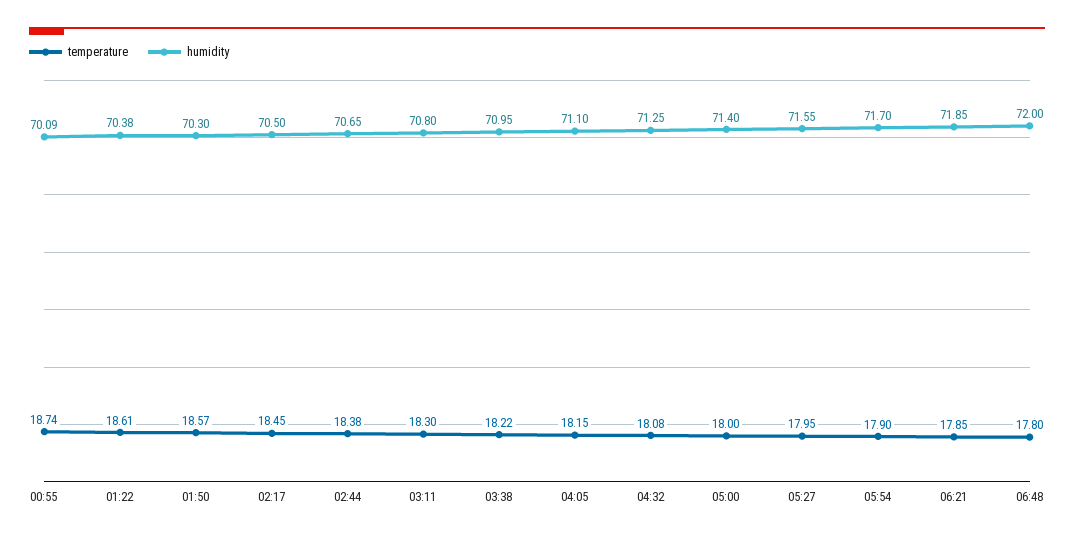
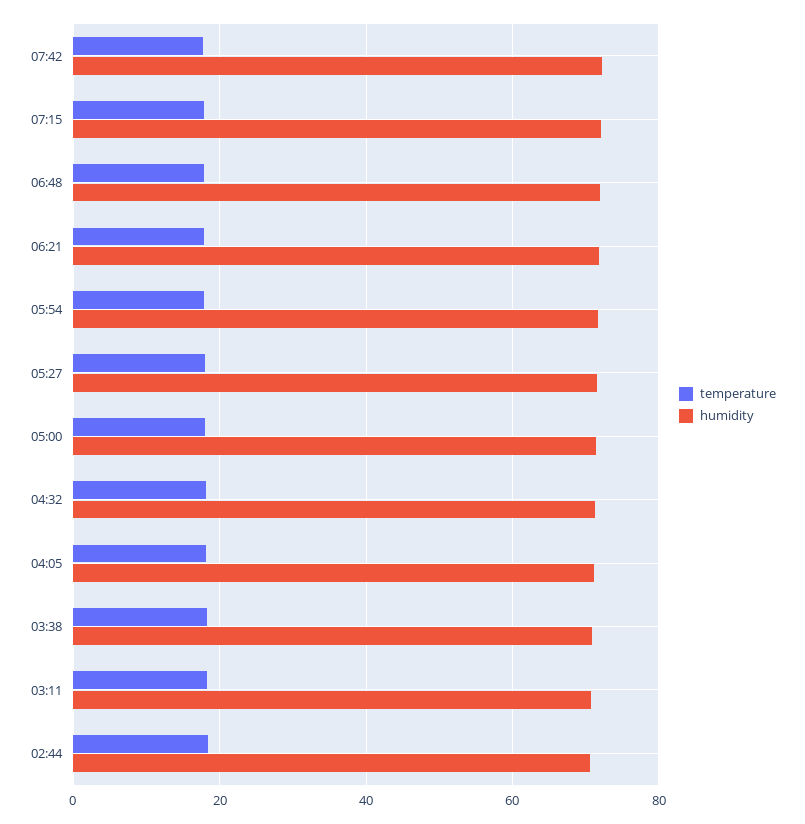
temperature, 00:55: 18.74 -> none
humidity, 00:55: 70.09 -> none
temperature, 01:22: 18.61 -> none
humidity, 01:22: 70.38 -> none
temperature, 01:50: 18.57 -> none
humidity, 01:50: 70.3 -> none
temperature, 02:17: 18.45 -> none
humidity, 02:17: 70.5 -> none
temperature, 07:42: none -> 18
humidity, 07:42: none -> 72
temperature, 07:15: none -> 18
humidity, 07:15: none -> 72

